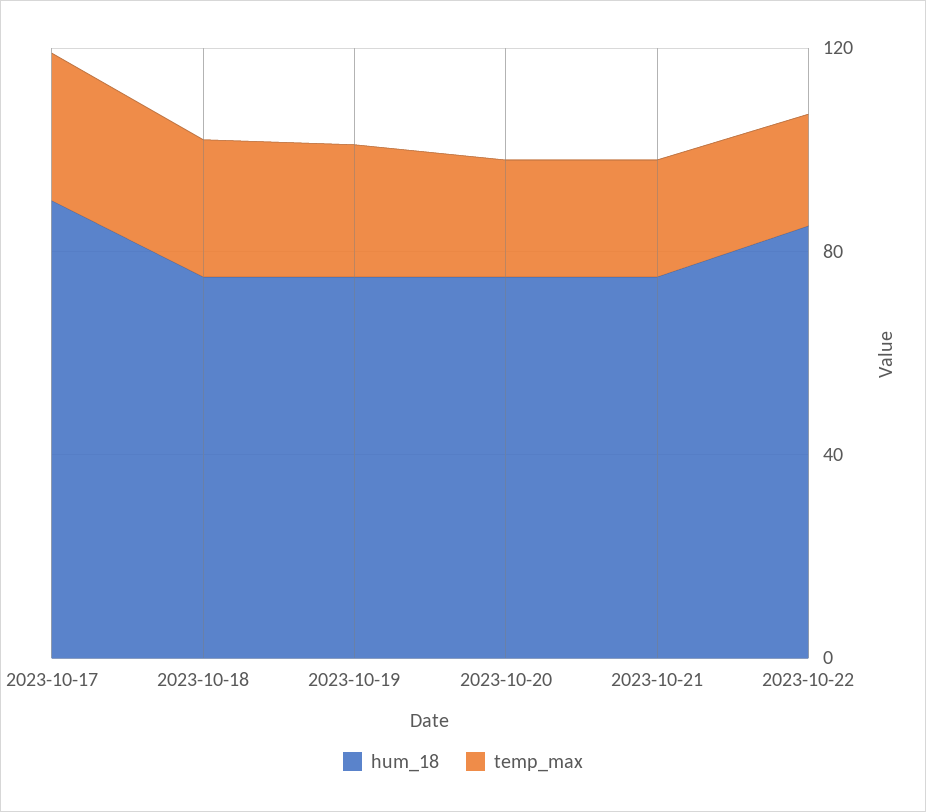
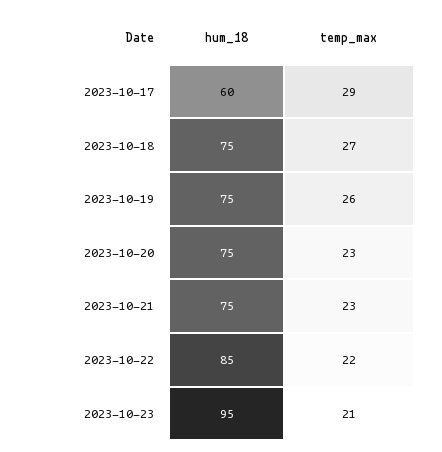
hum_18, 2023-10-17: 90 -> 60
hum_18, 2023-10-23: none -> 95
temp_max, 2023-10-23: none -> 21

